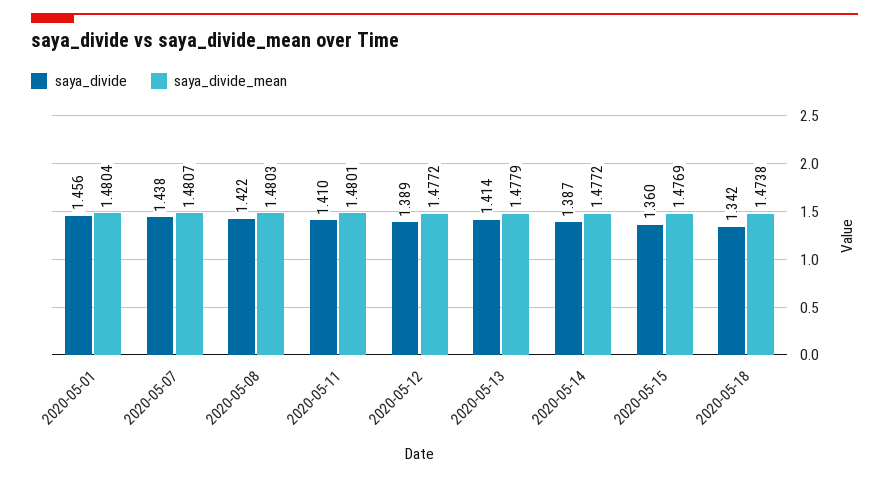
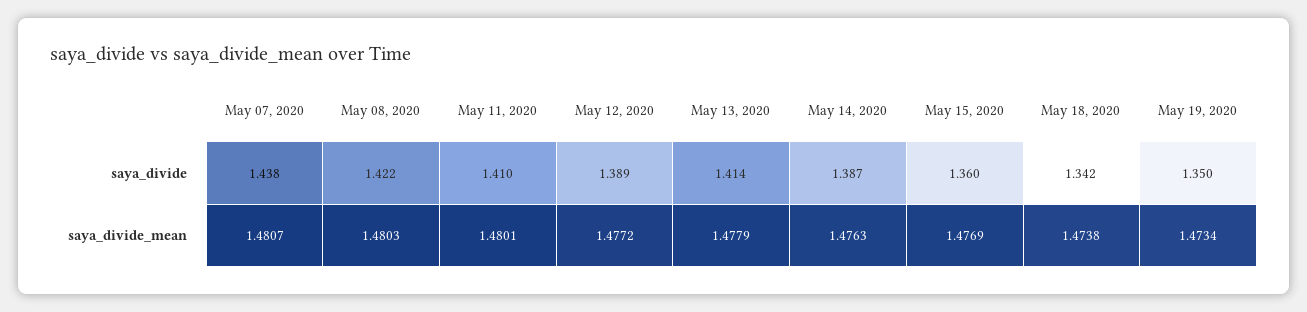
saya_divide, 2020-05-01: 1.456 -> none
saya_divide_mean, 2020-05-01: 1.4804 -> none
saya_divide_mean, 2020-05-14: 1.4772 -> 1.4763
saya_divide, May 19, 2020: none -> 1.35
saya_divide_mean, May 19, 2020: none -> 1.4734

